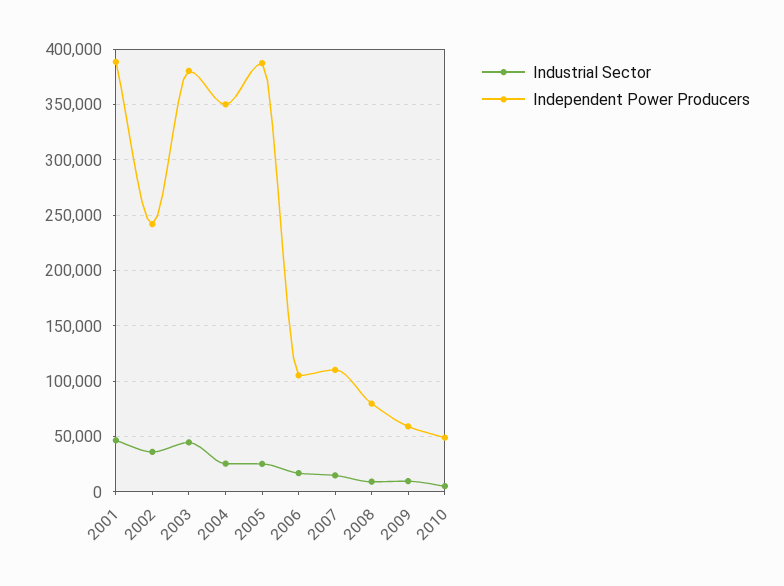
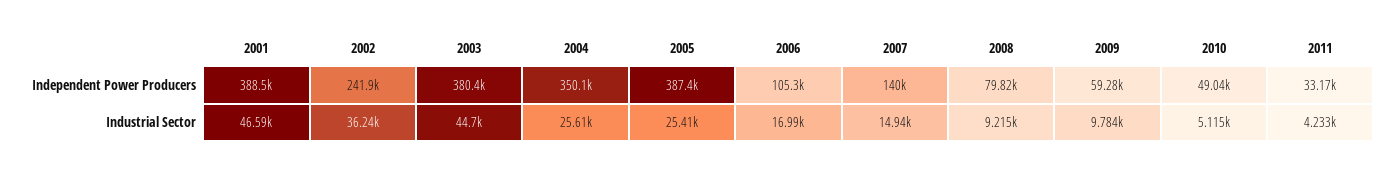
Independent Power Producers, 2007: 110000 -> 140000
Independent Power Producers, 2011: none -> 33170
Industrial Sector, 2011: none -> 4233

